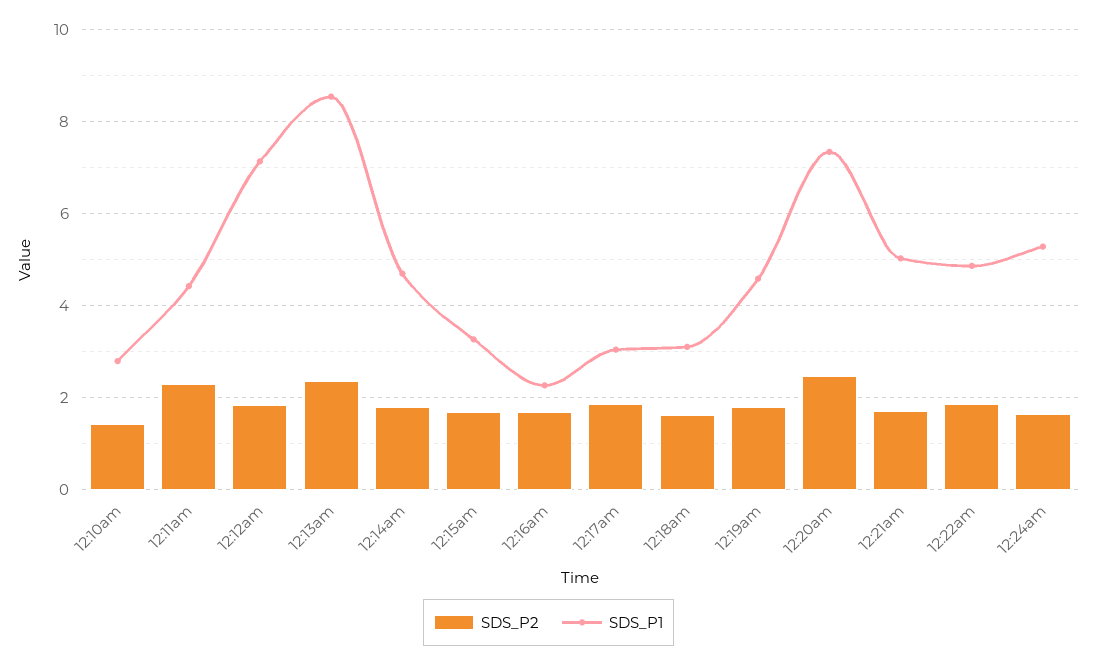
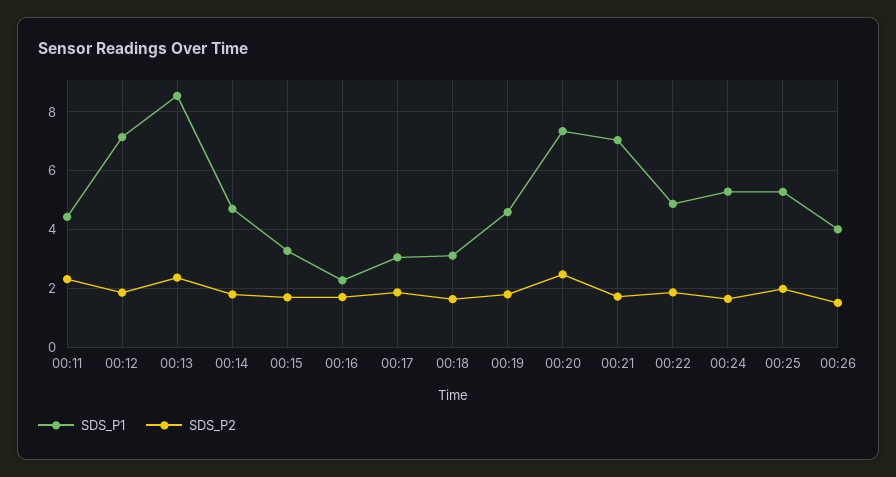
SDS_P2, 12:10am: 1.4 -> none
SDS_P1, 12:10am: 2.8 -> none
SDS_P1, 12:21am: 5 -> 7
SDS_P1, 00:25: none -> 5.25
SDS_P2, 00:25: none -> 2
SDS_P1, 00:26: none -> 4
SDS_P2, 00:26: none -> 1.5

